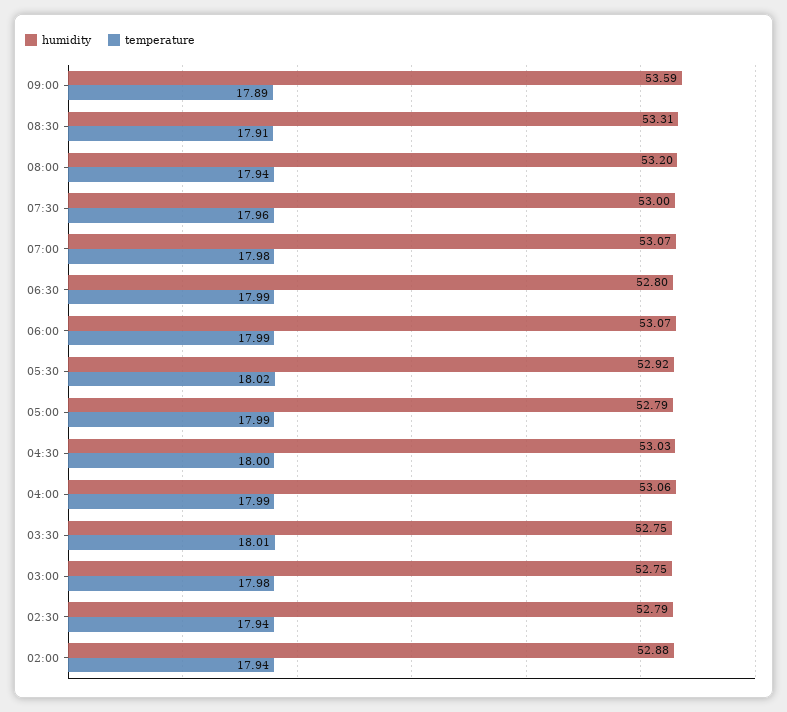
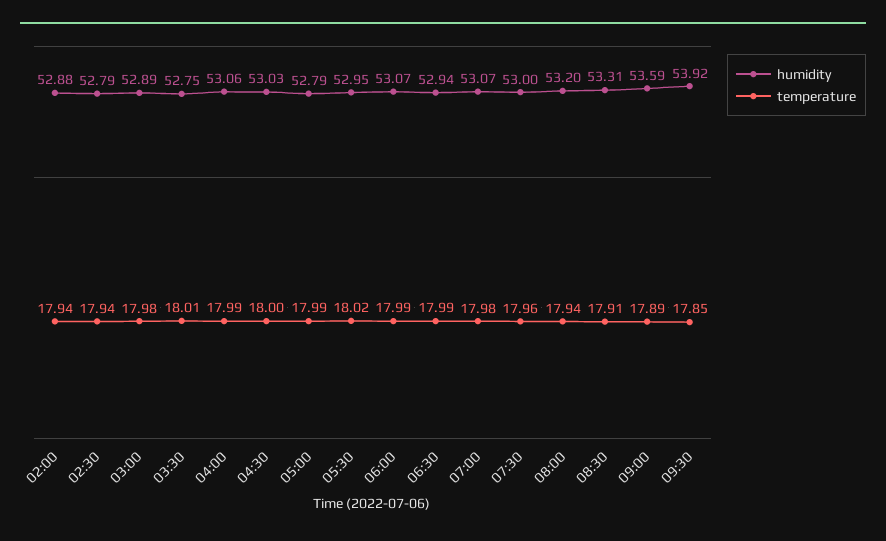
humidity, 06:30: 52.8 -> 52.94
humidity, 05:30: 52.92 -> 52.95
humidity, 03:00: 52.75 -> 52.89
humidity, 09:30: none -> 53.92
temperature, 09:30: none -> 17.85

